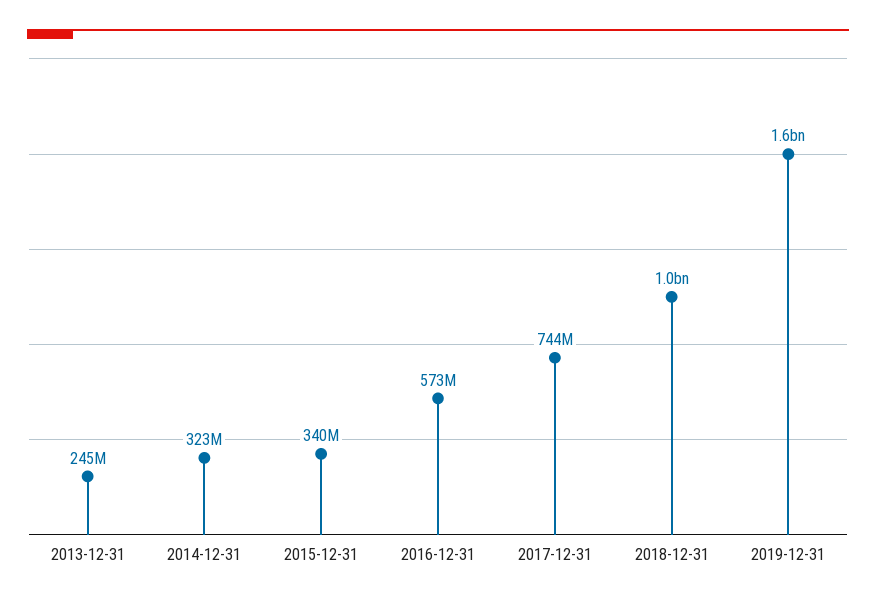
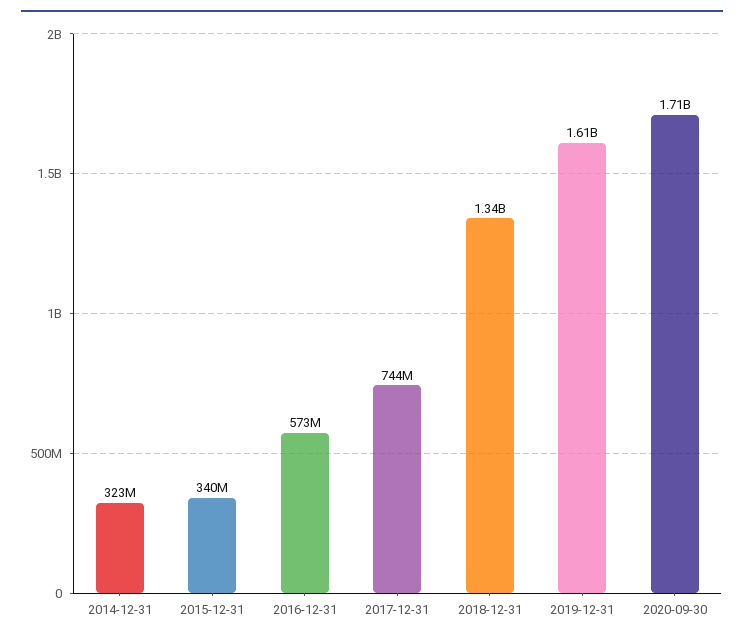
2013-12-31: 245000000 -> none
2018-12-31: 1000000000 -> 1340000000
2020-09-30: none -> 1710000000

